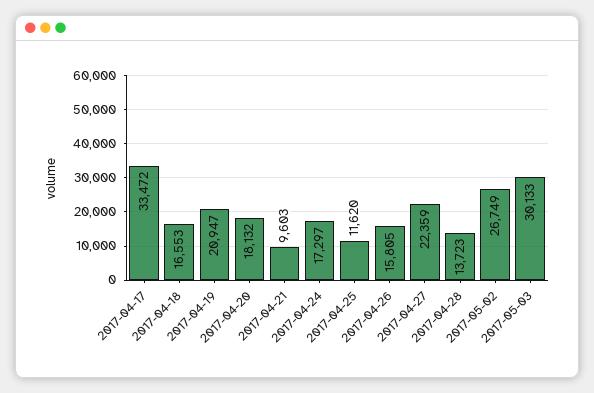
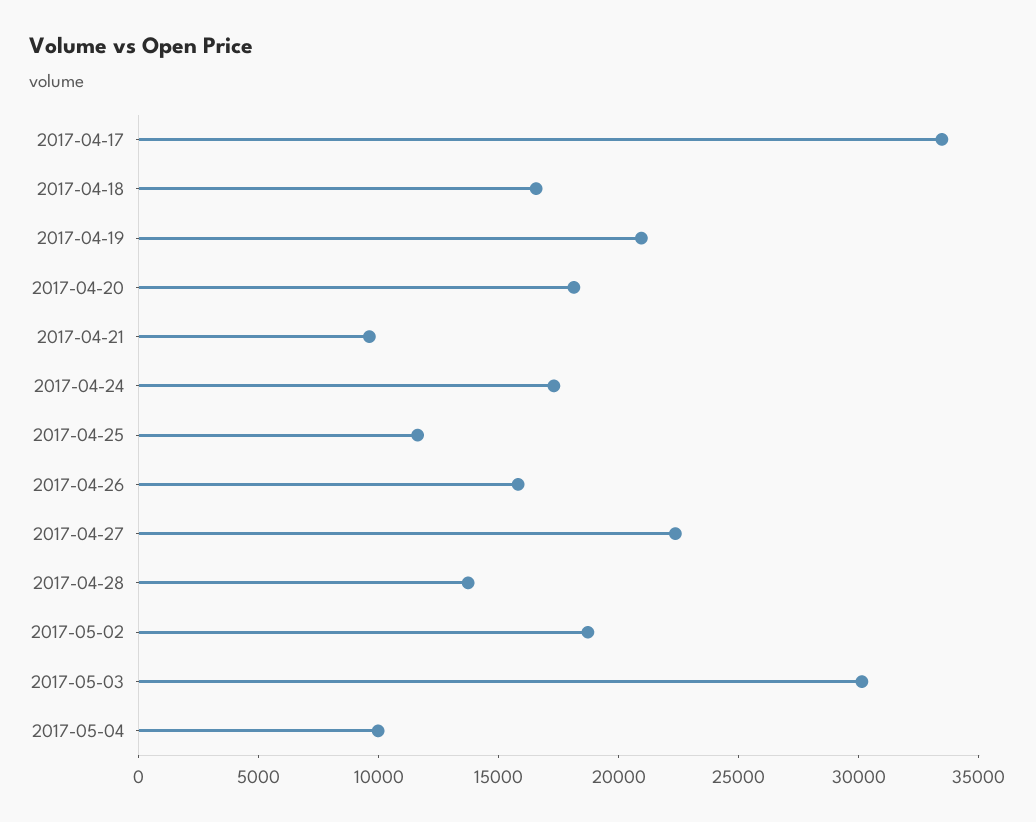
2017-05-02: 26749 -> 19000
2017-05-04: none -> 10000

